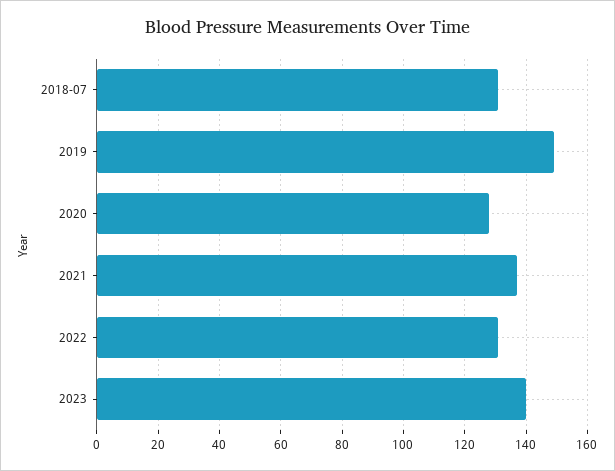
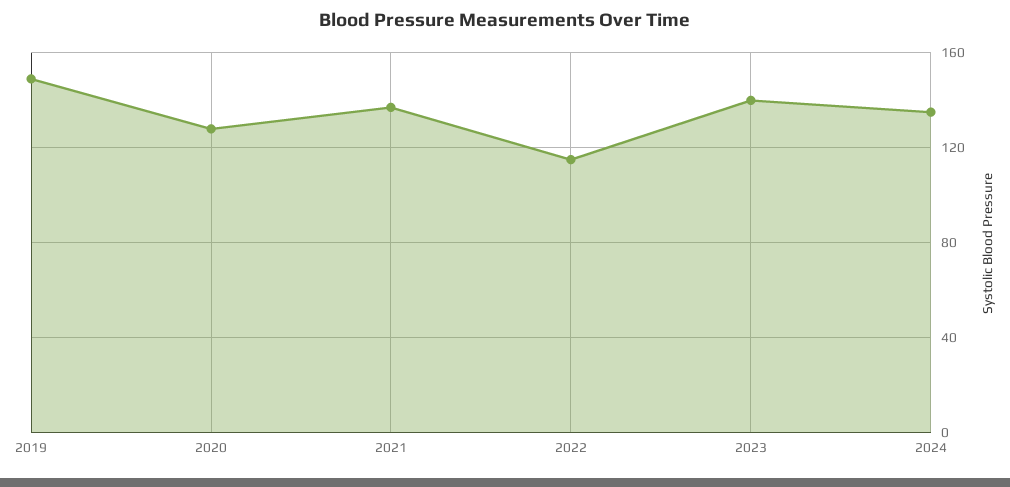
2018-07: 130 -> none
2022: 130 -> 115
2024: none -> 135

